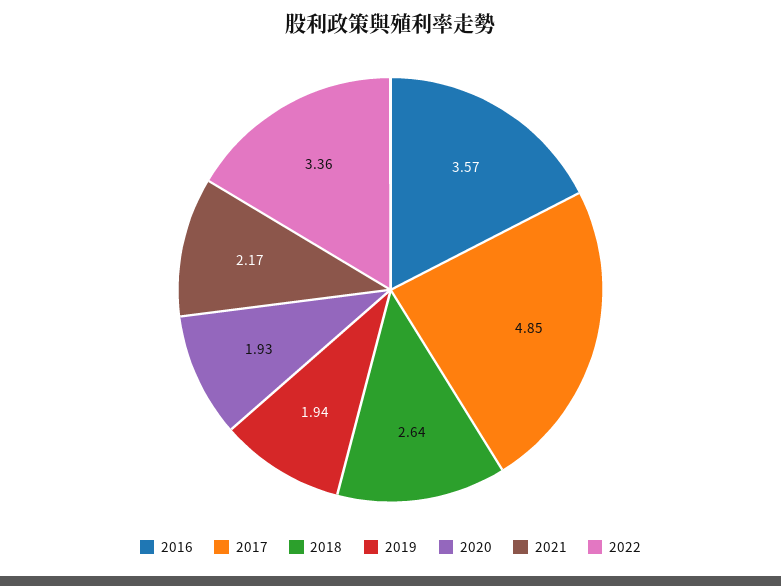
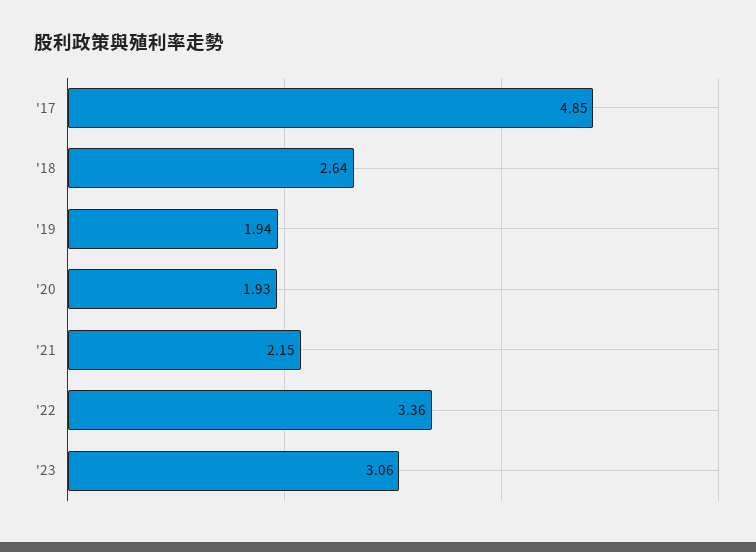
2016: 3.57 -> none
2021: 2.17 -> 2.15
'23: none -> 3.06

